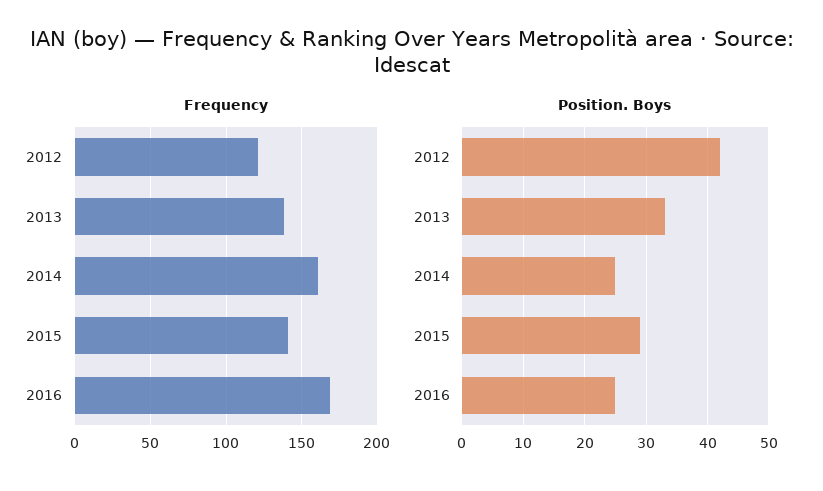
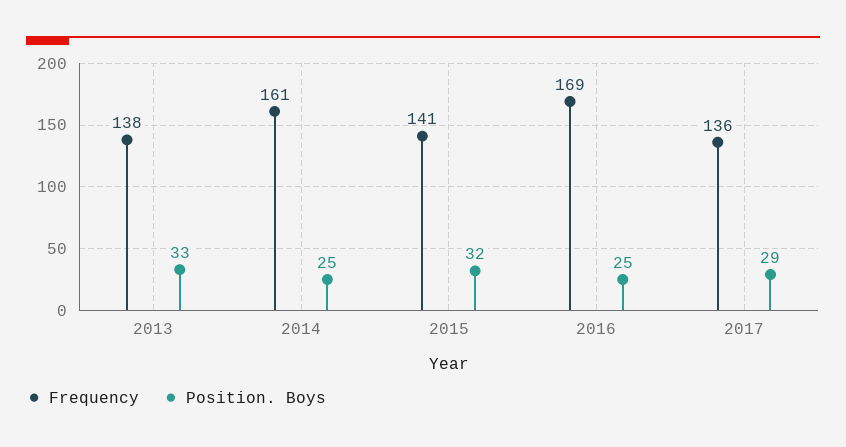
Frequency, 2012: 120 -> none
Position. Boys, 2012: 42 -> none
Position. Boys, 2015: 29 -> 32
Frequency, 2017: none -> 136
Position. Boys, 2017: none -> 29

